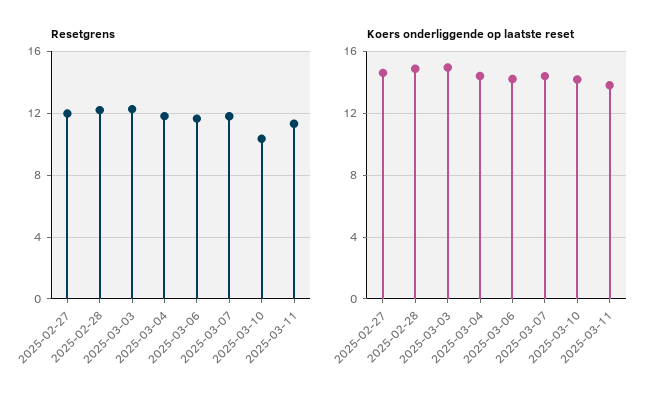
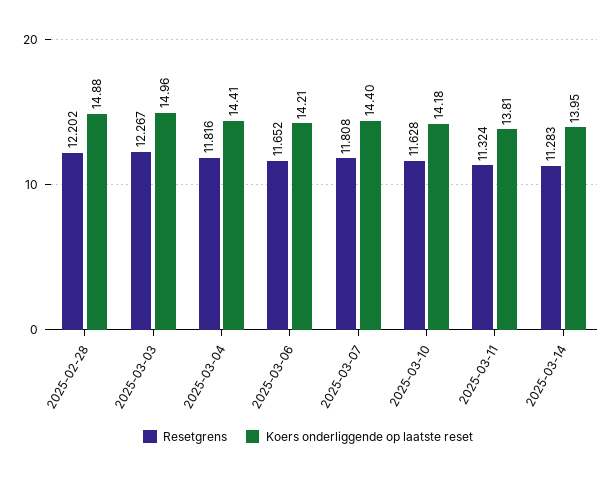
Resetgrens, 2025-02-27: 12 -> none
Resetgrens, 2025-03-10: 10.5 -> 11.628
Koers onderliggende op laatste reset, 2025-02-27: 14.5 -> none
Resetgrens, 2025-03-14: none -> 11.283
Koers onderliggende op laatste reset, 2025-03-14: none -> 13.95

